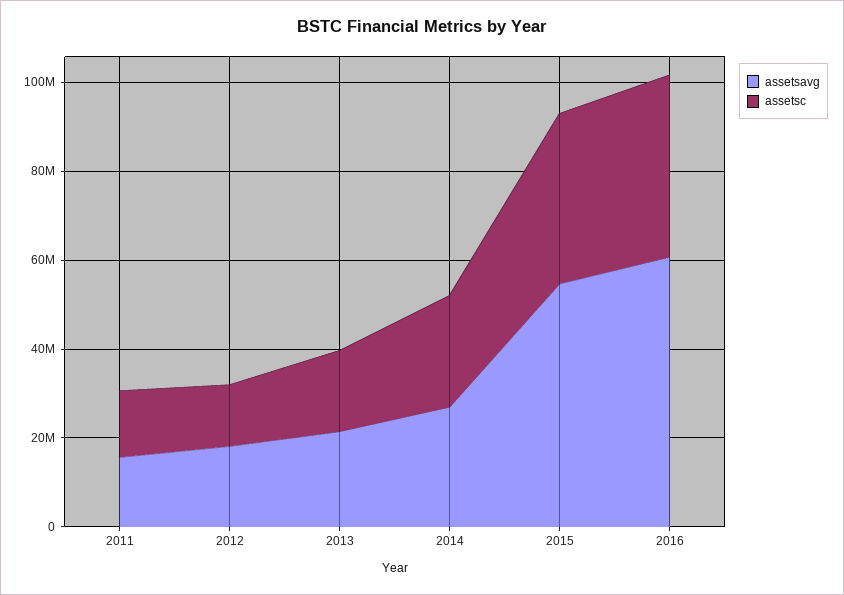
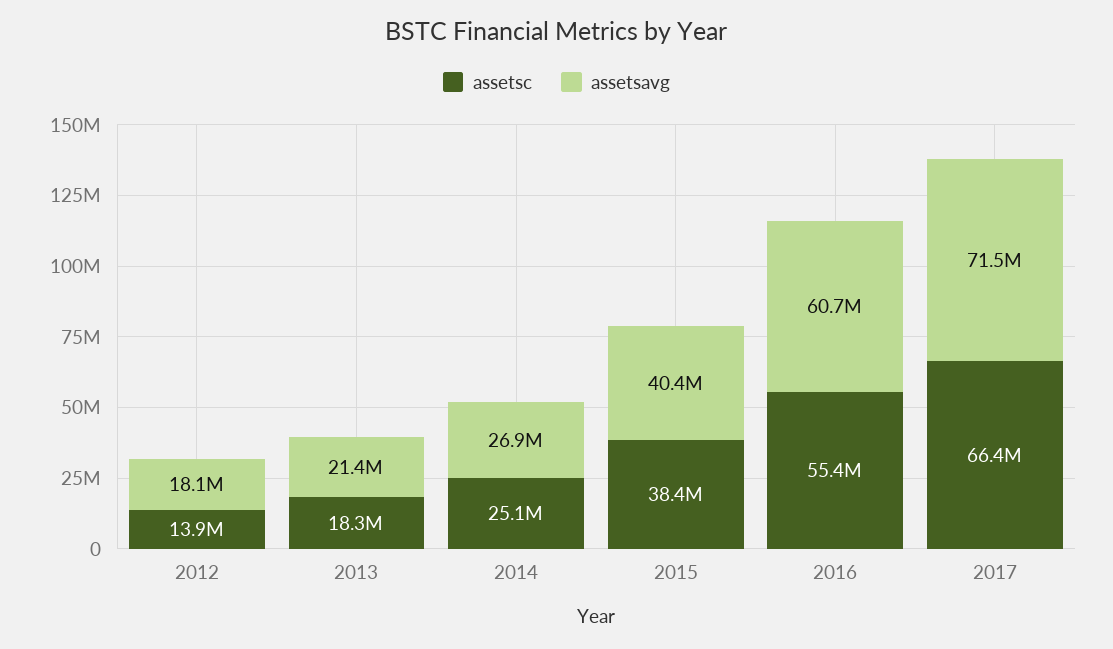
assetsavg, 2011: 15000000 -> none
assetsc, 2011: 15000000 -> none
assetsavg, 2015: 55000000 -> 40400000
assetsc, 2016: 40000000 -> 55400000
assetsc, 2017: none -> 66400000
assetsavg, 2017: none -> 71500000

